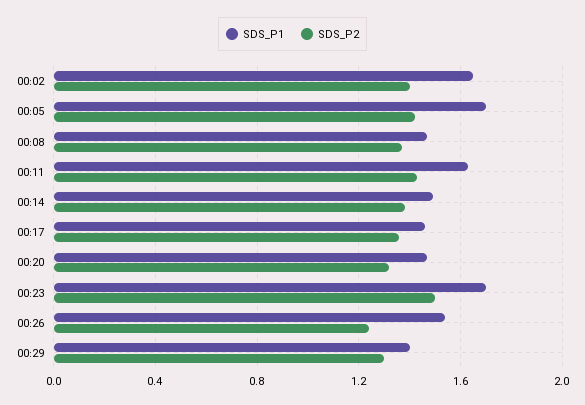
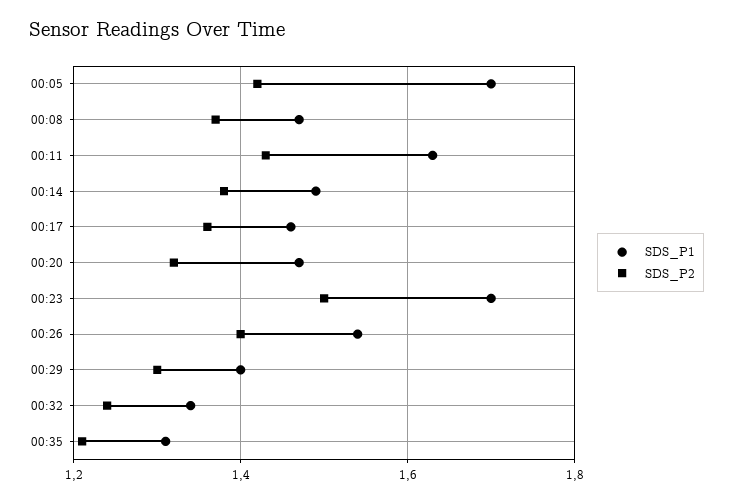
SDS_P1, 00:02: 1.65 -> none
SDS_P2, 00:02: 1.4 -> none
SDS_P2, 00:26: 1.25 -> 1.4
SDS_P1, 00:32: none -> 1.35
SDS_P2, 00:32: none -> 1.25
SDS_P1, 00:35: none -> 1.3
SDS_P2, 00:35: none -> 1.2

